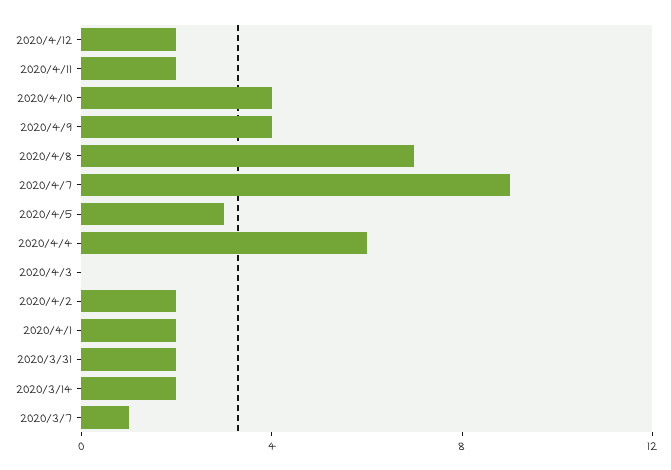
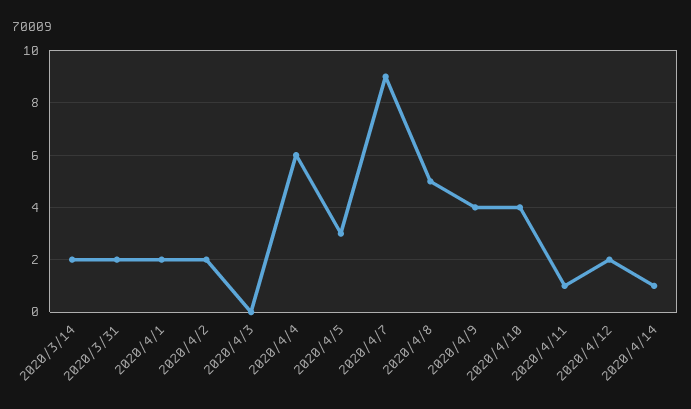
2020/4/11: 2 -> 1
2020/4/8: 7 -> 5
2020/3/7: 1 -> none
2020/4/14: none -> 1

